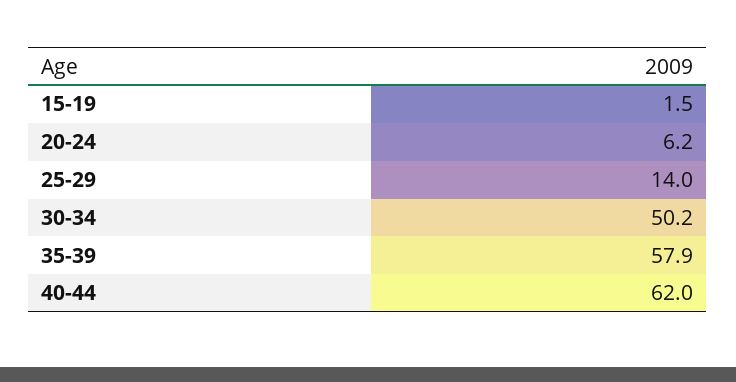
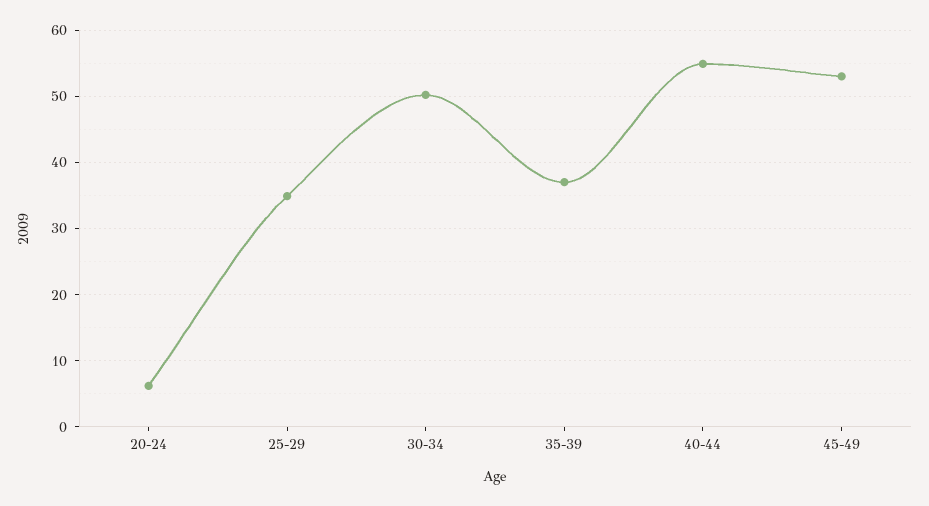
15-19: 1.5 -> none
25-29: 14 -> 35
35-39: 57.9 -> 37
40-44: 62 -> 55
45-49: none -> 53

